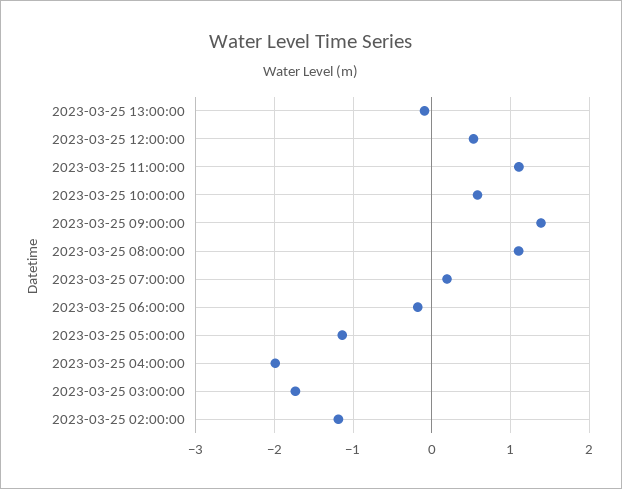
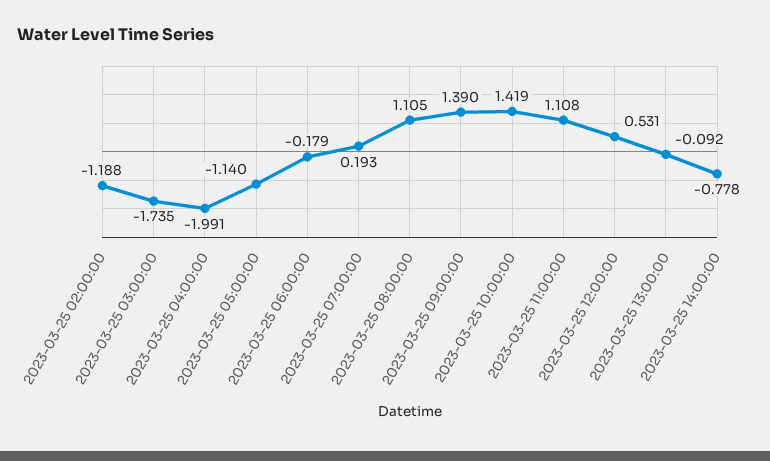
2023-03-25 10:00:00: 0.6 -> 1.419
2023-03-25 14:00:00: none -> -0.778

